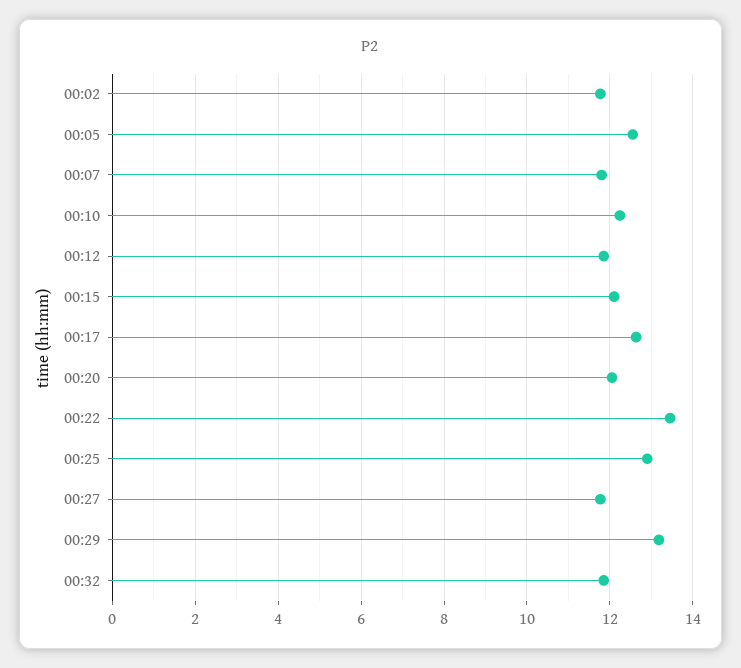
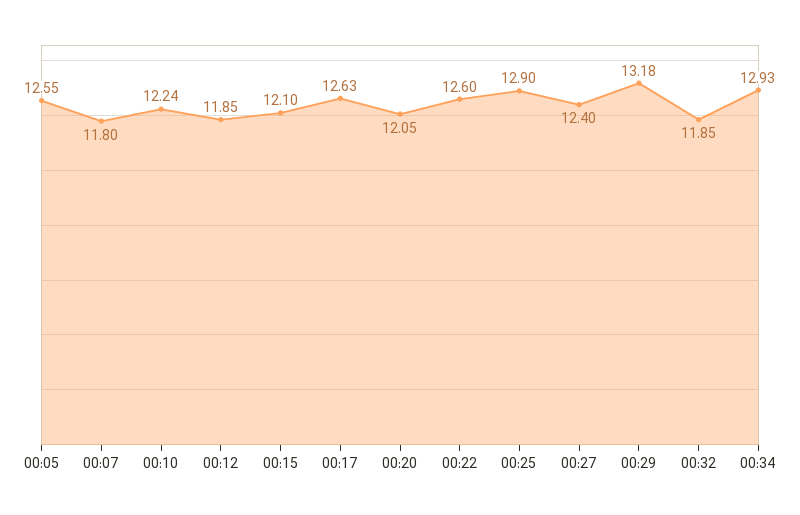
00:02: 11.8 -> none
00:22: 13.4 -> 12.6
00:27: 11.8 -> 12.4
00:34: none -> 12.93

